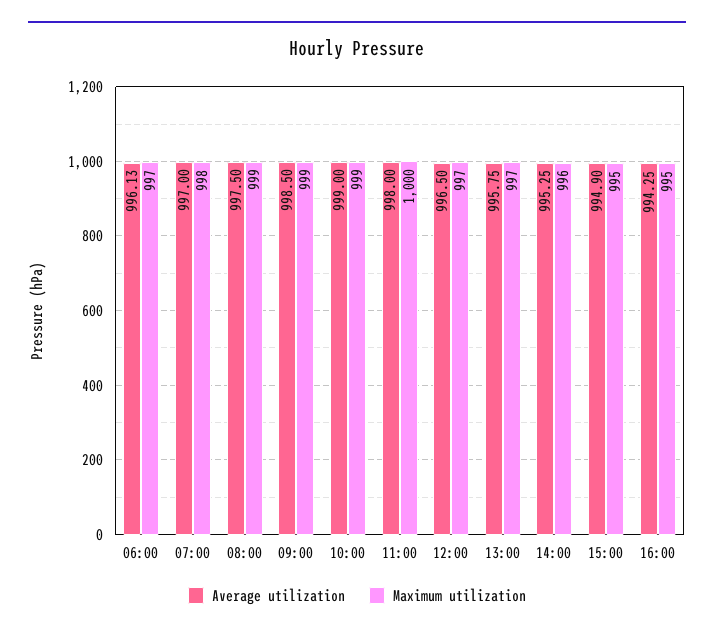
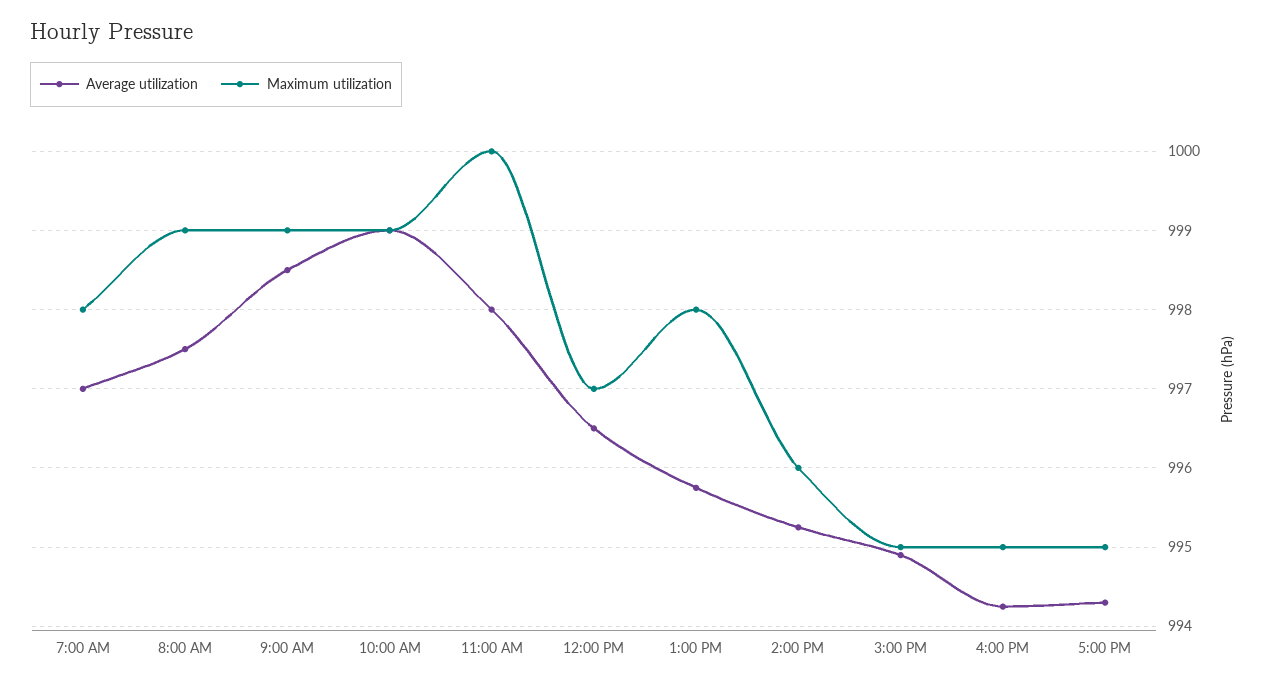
Average utilization, 06:00: 996.13 -> none
Maximum utilization, 06:00: 997 -> none
Maximum utilization, 13:00: 997 -> 998
Average utilization, 5:00 PM: none -> 994.3
Maximum utilization, 5:00 PM: none -> 995

